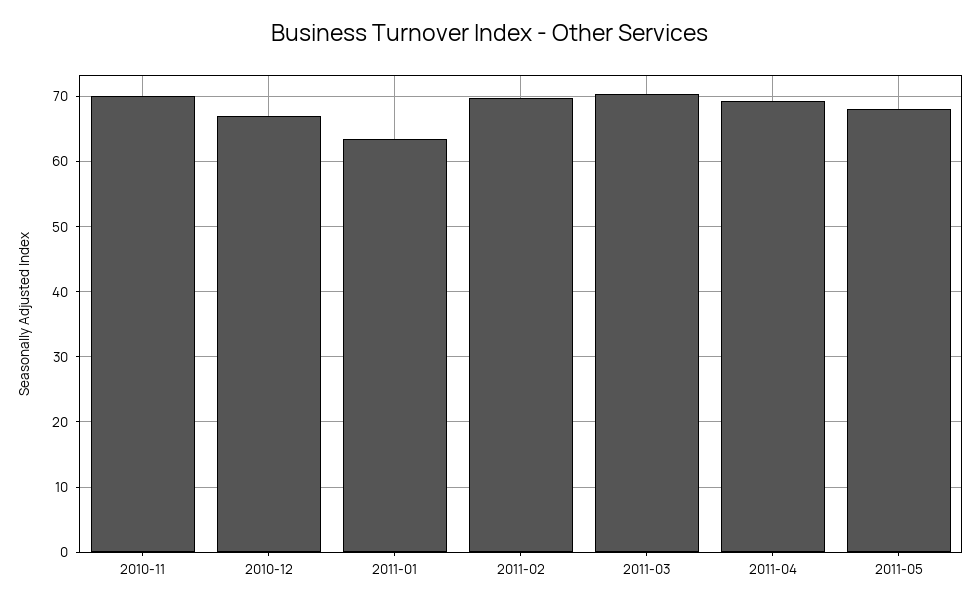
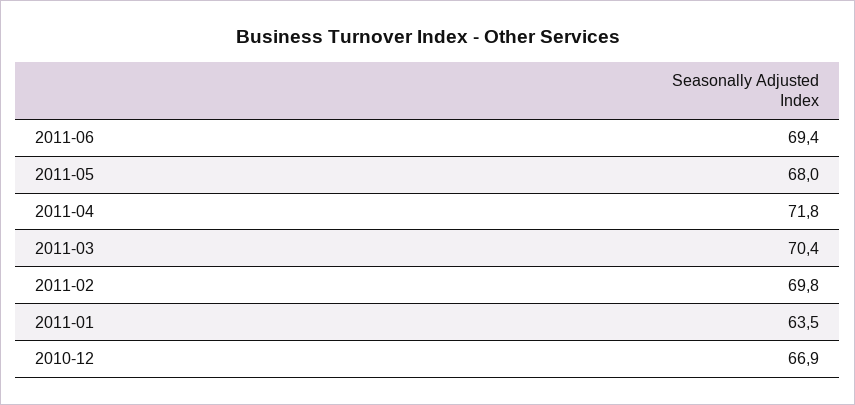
2010-11: 70 -> none
2011-04: 69 -> 71.8
2011-06: none -> 69.4

